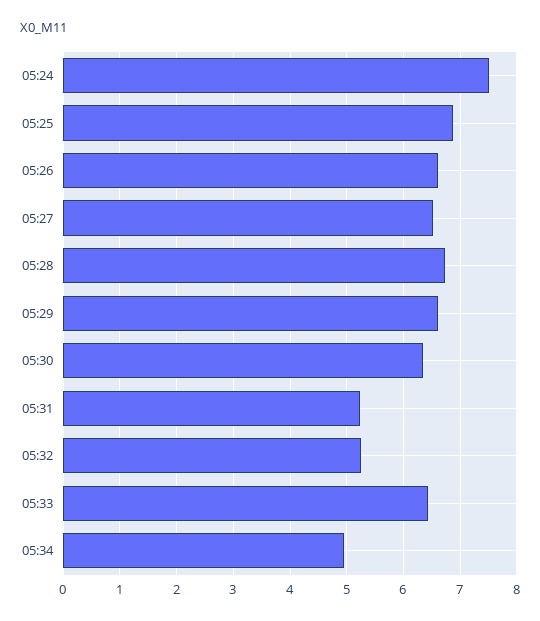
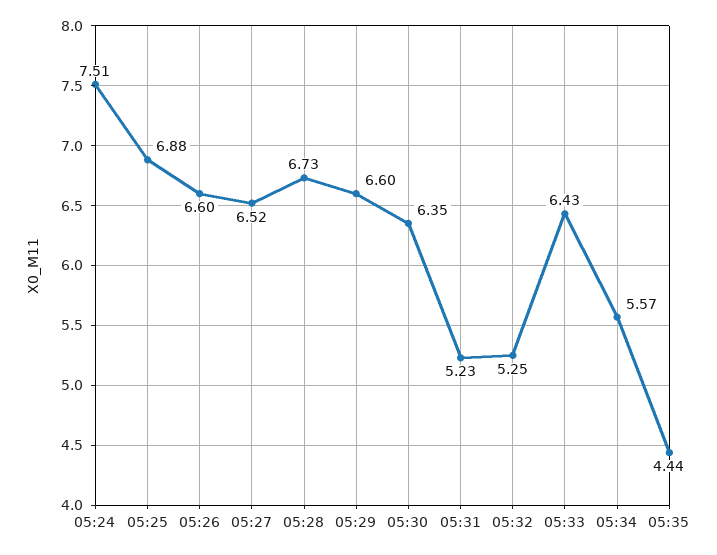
05:34: 5 -> 5.57
05:35: none -> 4.44

